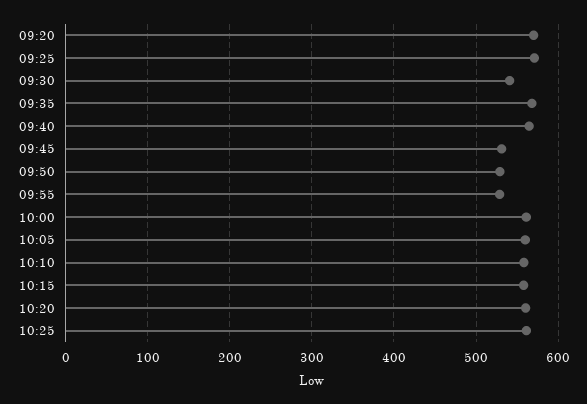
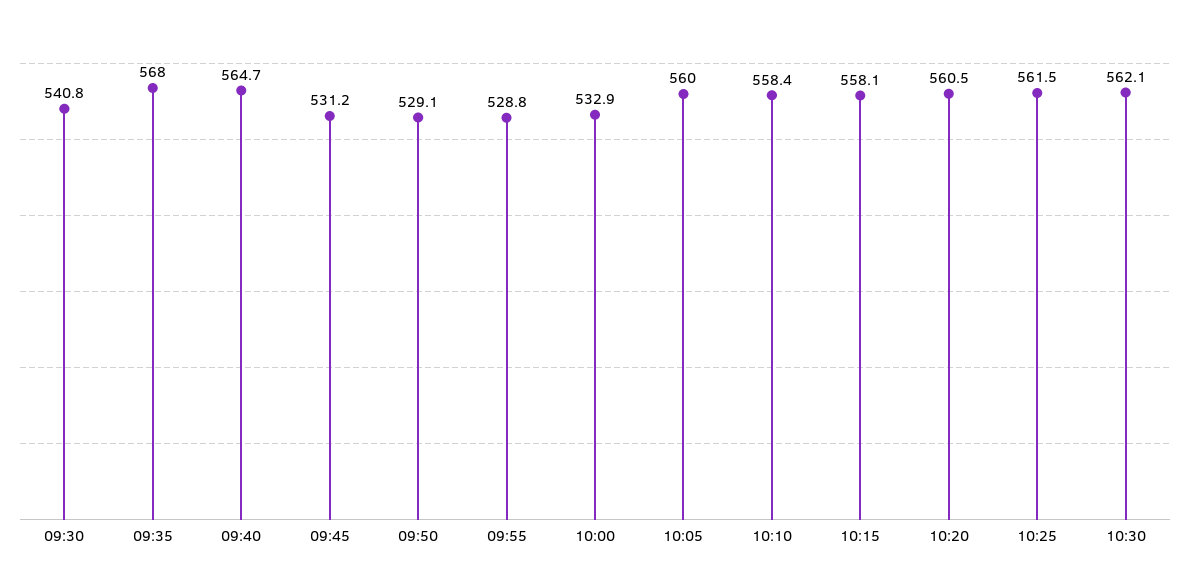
09:20: 570 -> none
09:25: 570 -> none
10:00: 560 -> 532.9
10:30: none -> 562.1

